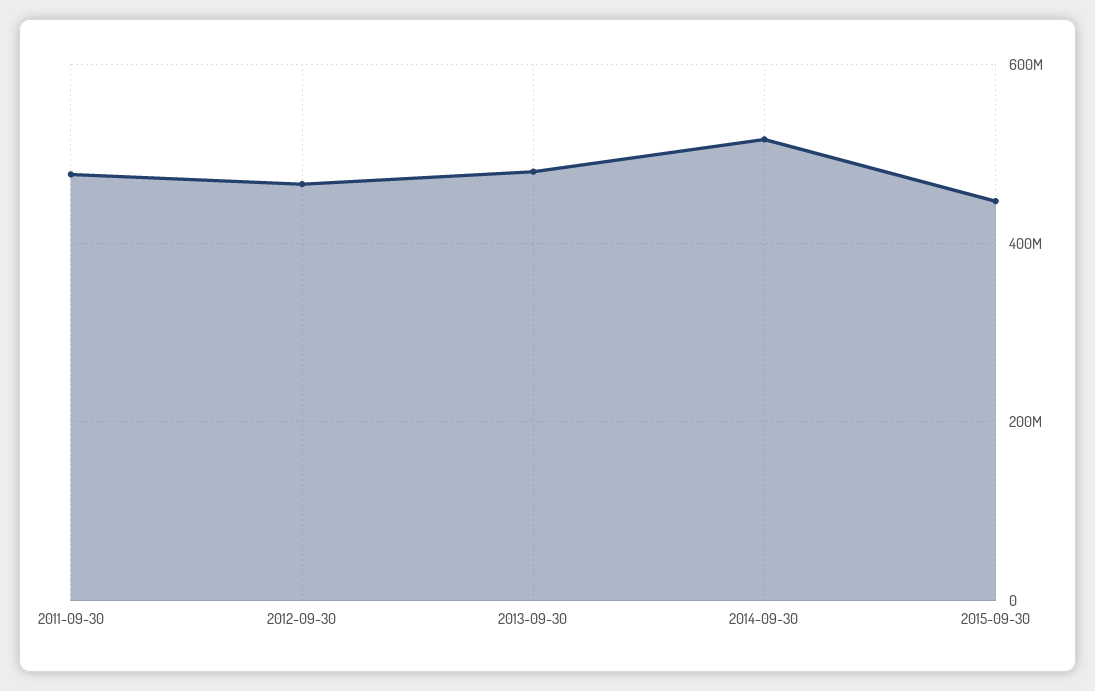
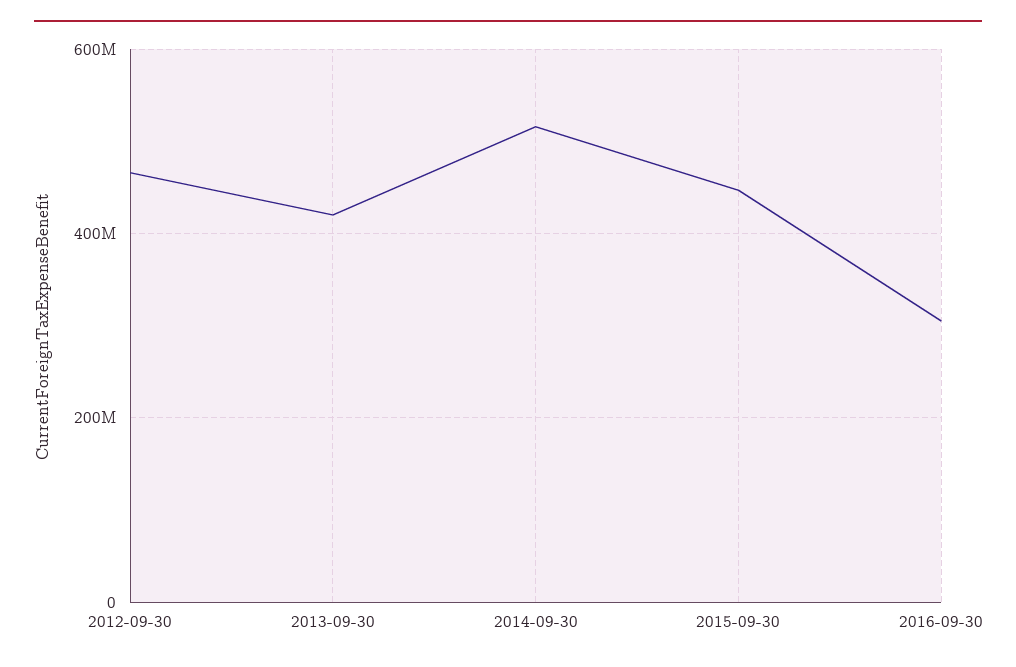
2011-09-30: 480000000 -> none
2013-09-30: 480000000 -> 420000000
2016-09-30: none -> 300000000

